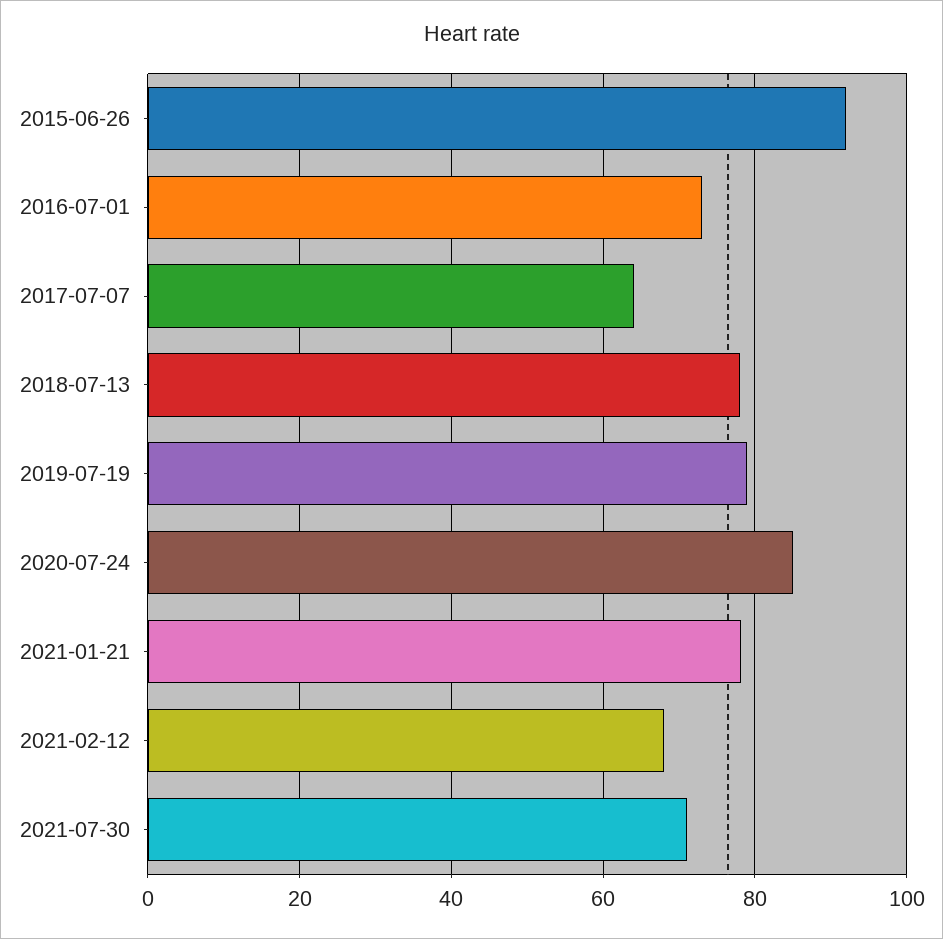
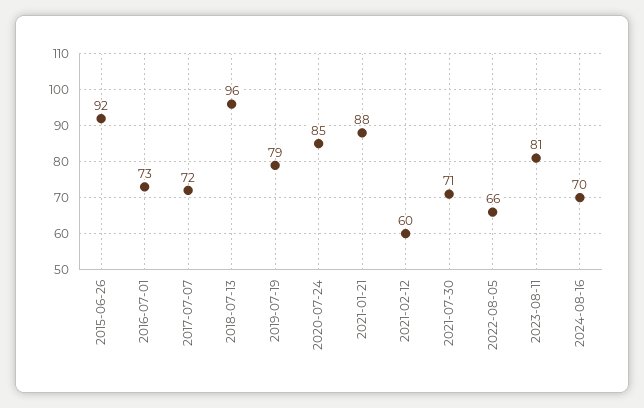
2017-07-07: 64 -> 72
2018-07-13: 78 -> 96
2021-01-21: 78 -> 88
2021-02-12: 68 -> 60
2022-08-05: none -> 66
2023-08-11: none -> 81
2024-08-16: none -> 70

